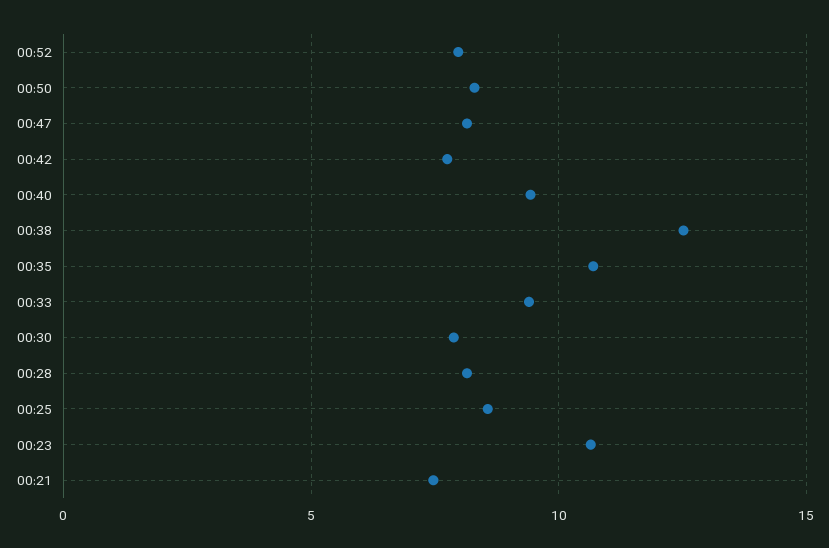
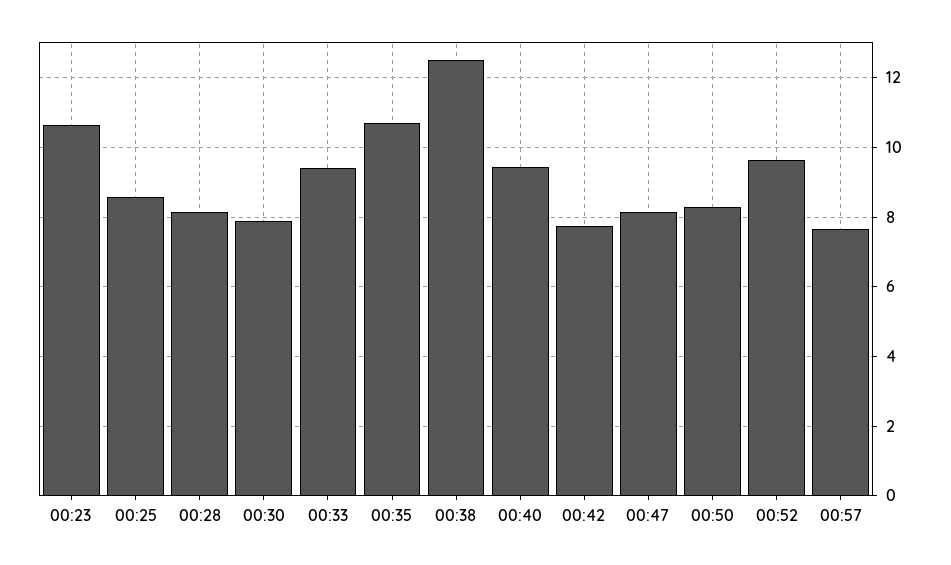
00:52: 8 -> 9.6
00:21: 7.5 -> none
00:57: none -> 7.6

